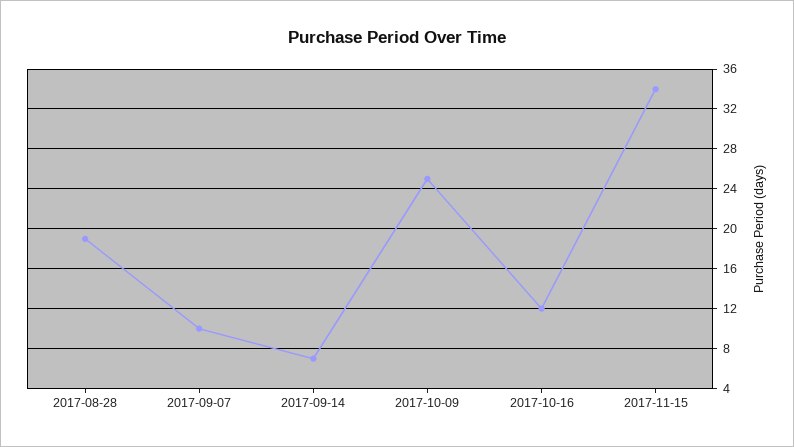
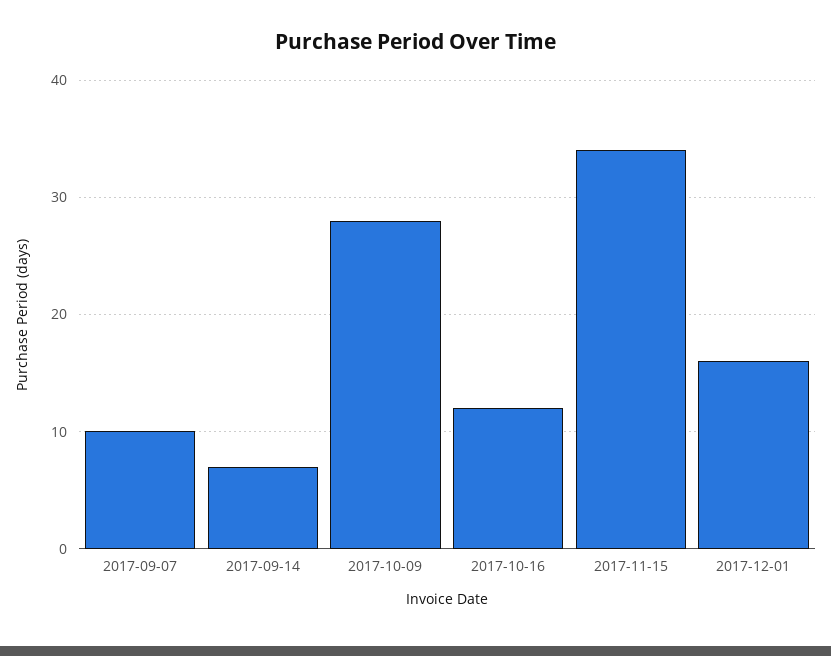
2017-08-28: 19 -> none
2017-10-09: 25 -> 28
2017-12-01: none -> 16

